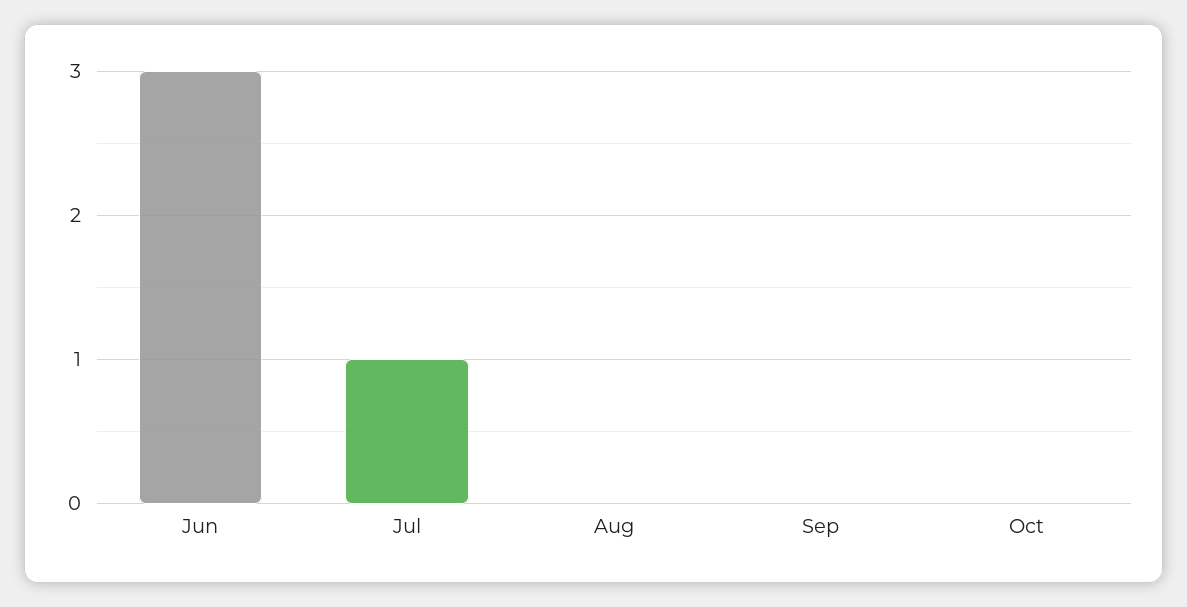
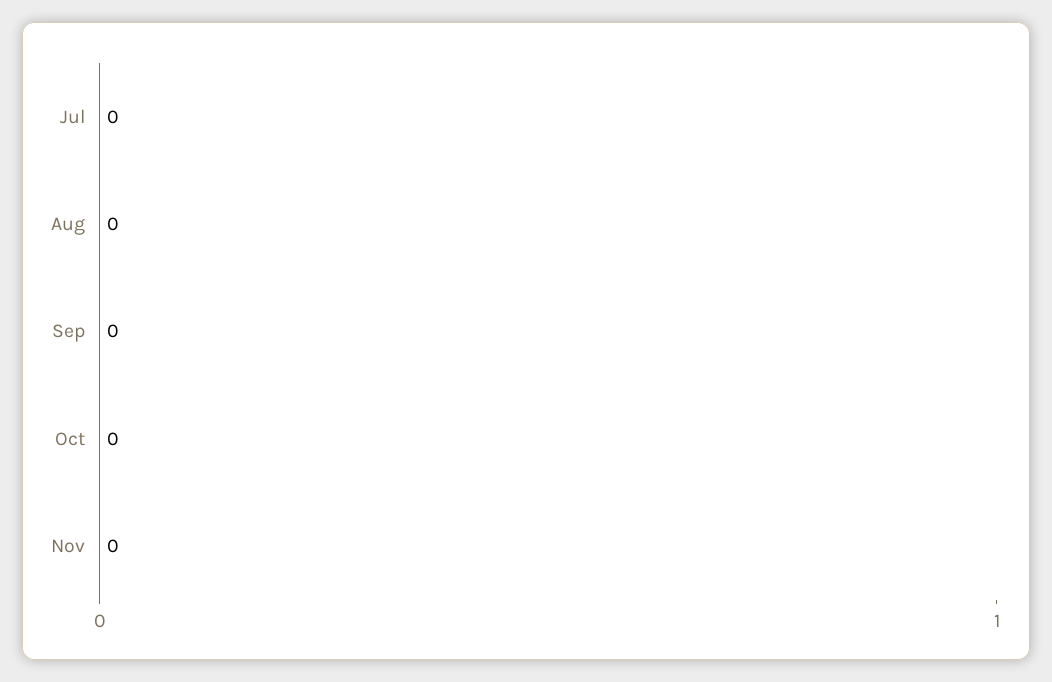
Jun: 3 -> none
Jul: 1 -> 0
Nov: none -> 0

